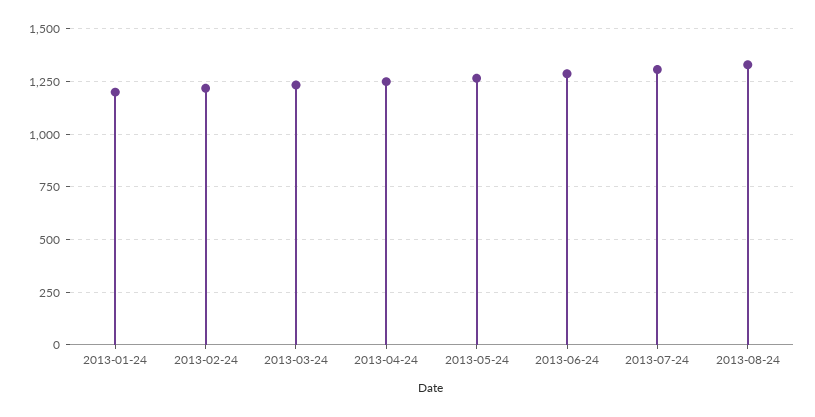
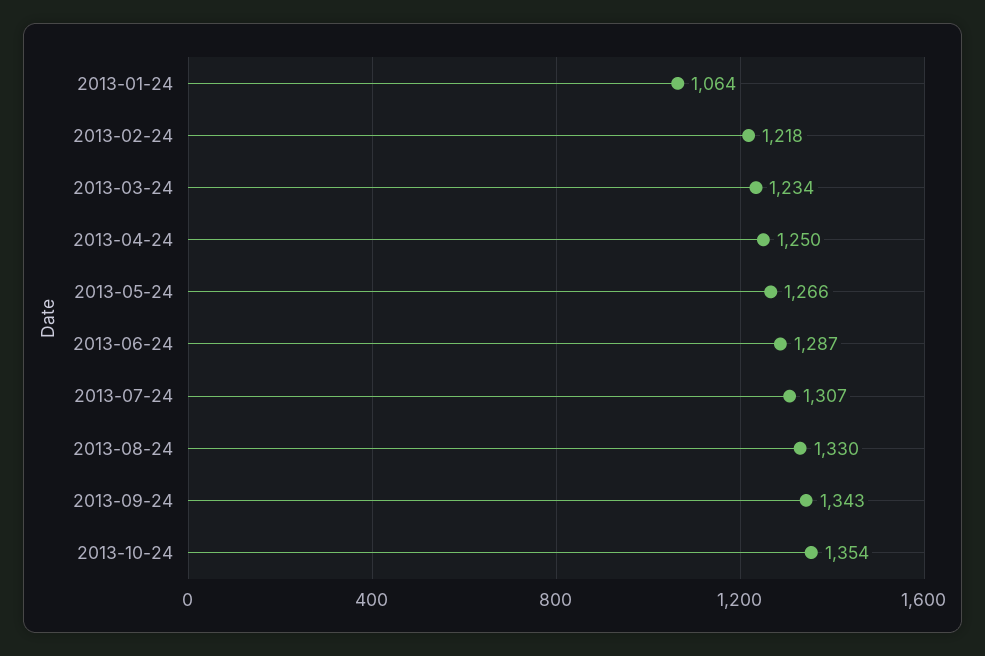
2013-01-24: 1200 -> 1064
2013-09-24: none -> 1343
2013-10-24: none -> 1354

